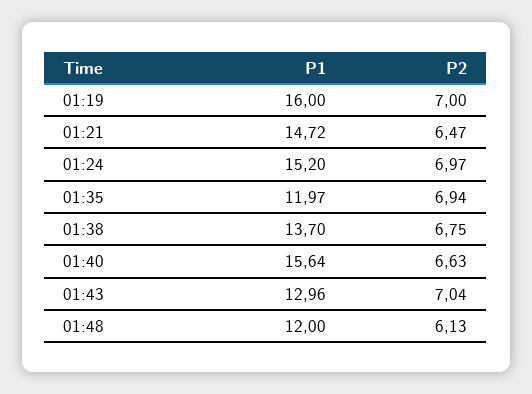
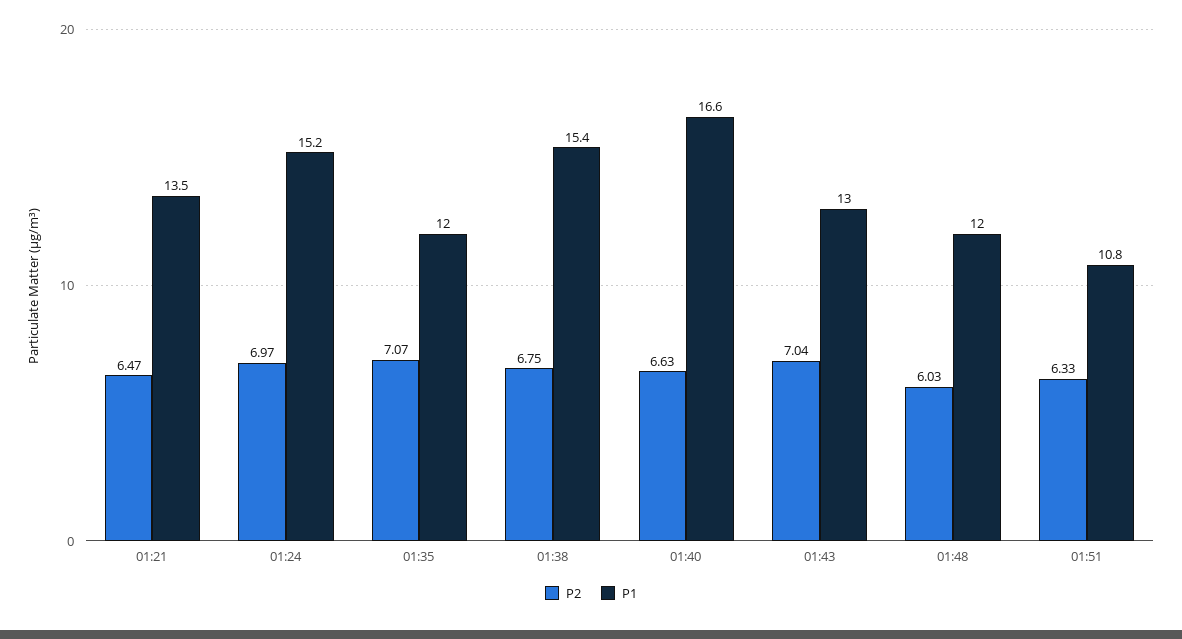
P1, 01:19: 16 -> none
P2, 01:19: 7 -> none
P1, 01:21: 14.72 -> 13.5
P2, 01:35: 6.94 -> 7.07
P1, 01:38: 13.7 -> 15.4
P1, 01:40: 15.64 -> 16.6
P2, 01:48: 6.13 -> 6.03
P2, 01:51: none -> 6.33
P1, 01:51: none -> 10.8

